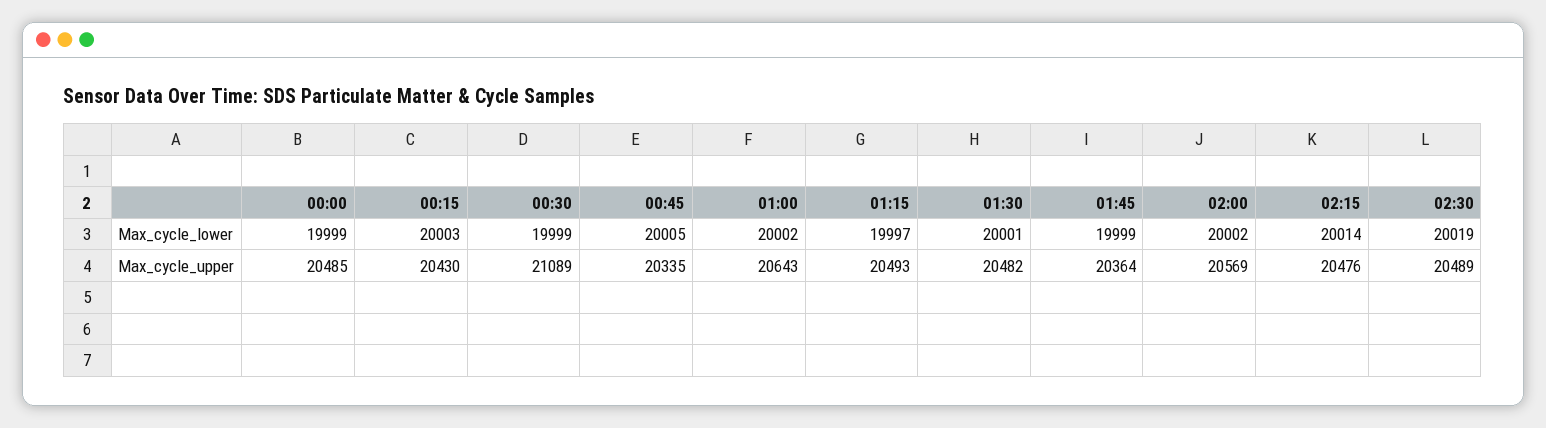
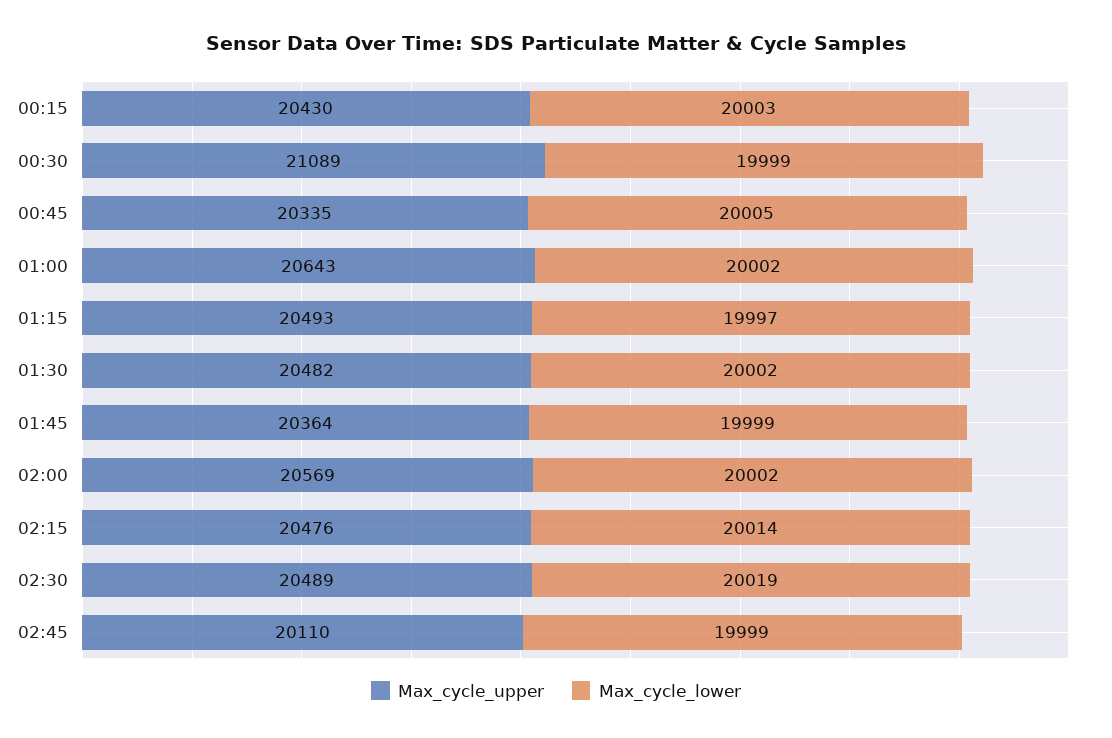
Max_cycle_lower, 00:00: 19999 -> none
Max_cycle_lower, 01:30: 20001 -> 20002
Max_cycle_upper, 00:00: 20485 -> none
Max_cycle_upper, 02:45: none -> 20110
Max_cycle_lower, 02:45: none -> 19999

